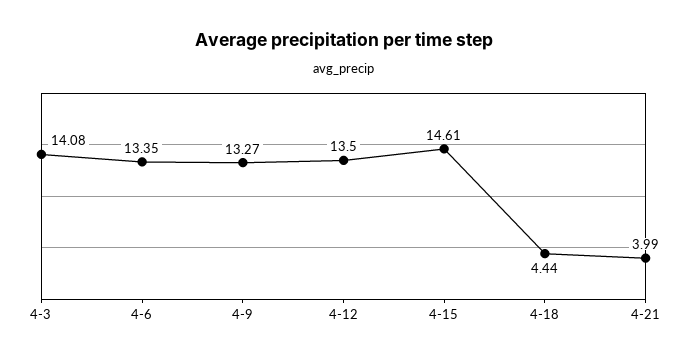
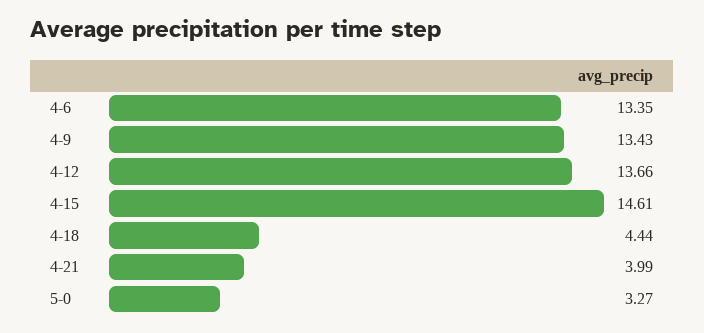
4-3: 14.08 -> none
4-9: 13.27 -> 13.43
4-12: 13.5 -> 13.66
5-0: none -> 3.27

